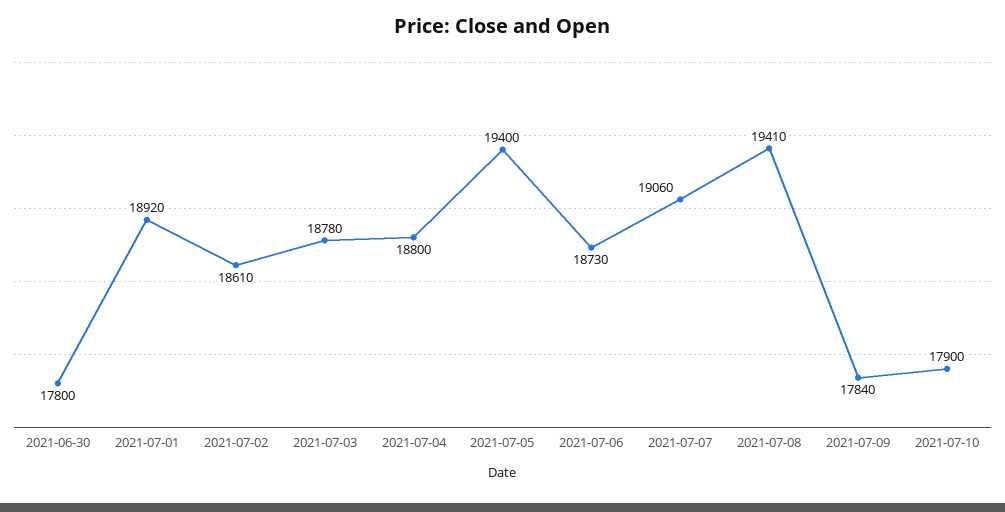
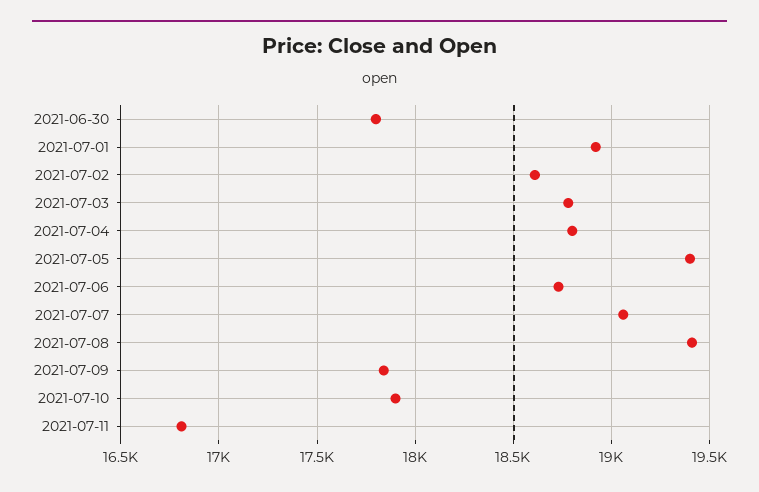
2021-07-11: none -> 16800

